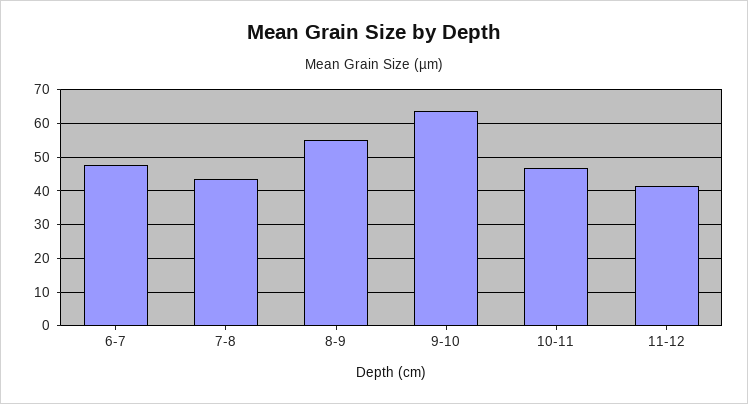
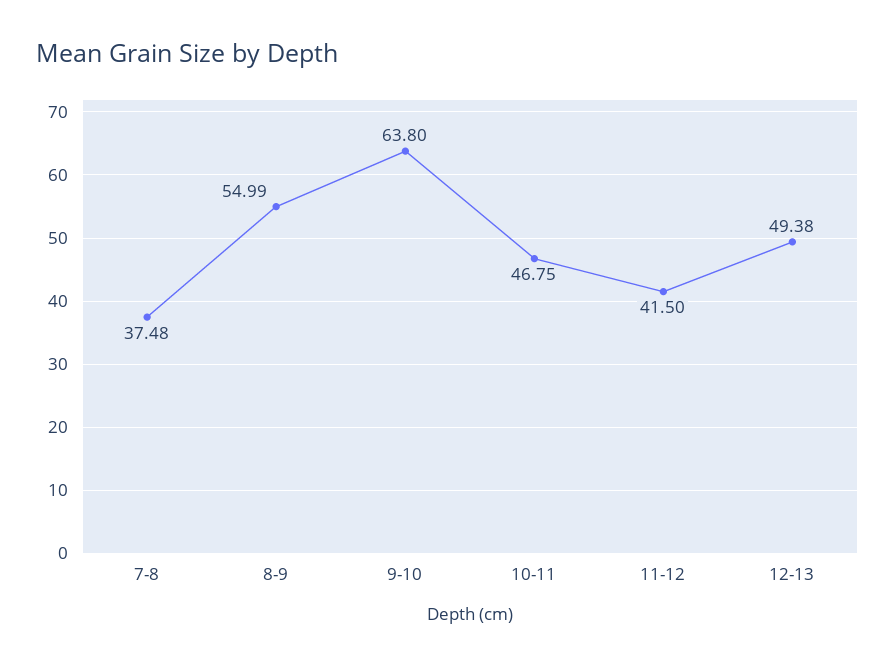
6-7: 48 -> none
7-8: 44 -> 37.48
12-13: none -> 49.38

